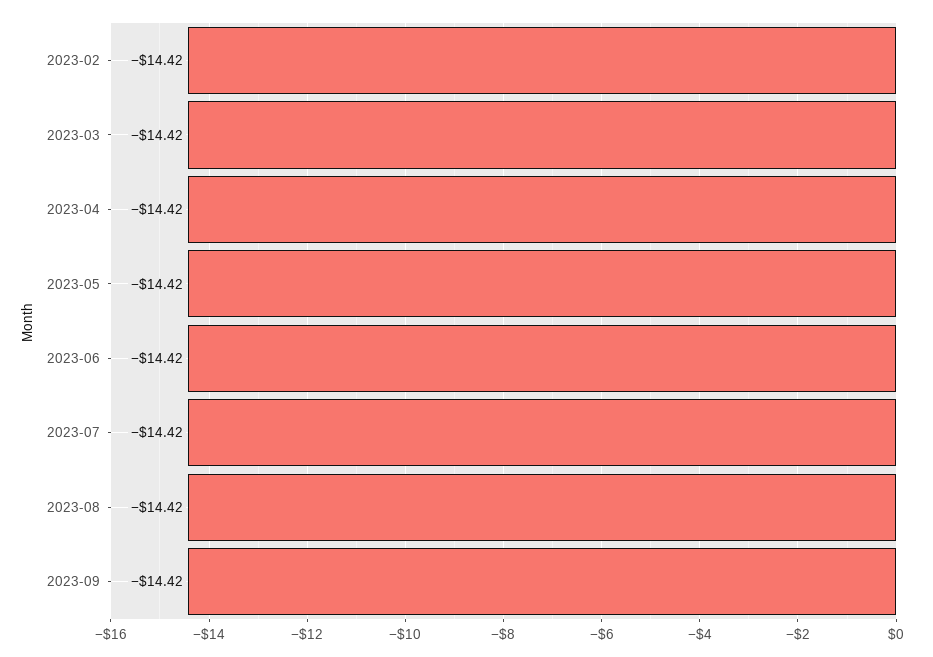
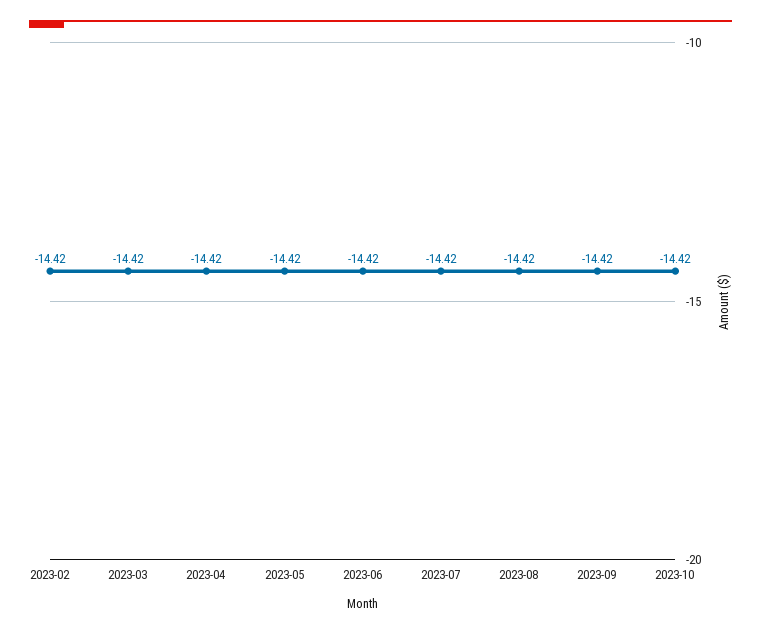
2023-10: none -> -14.42

